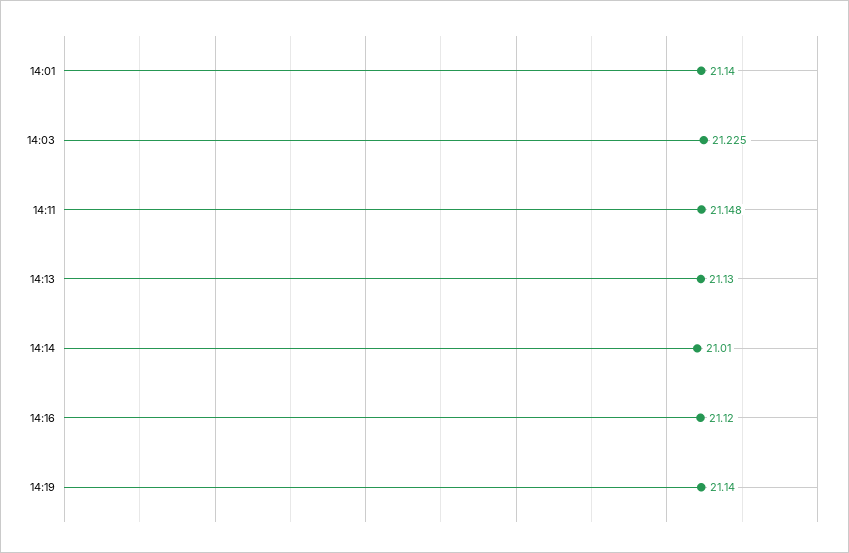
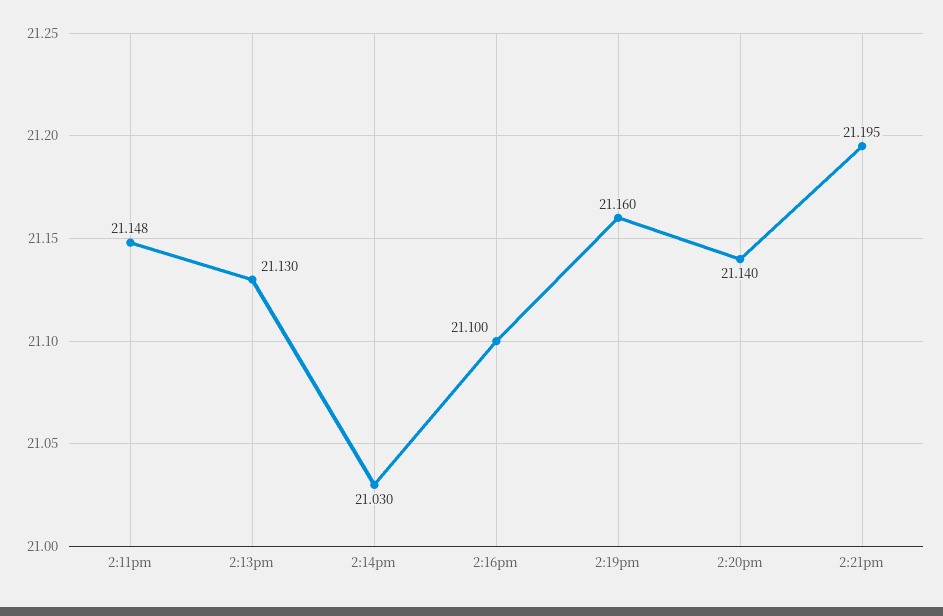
14:01: 21.14 -> none
14:03: 21.225 -> none
14:14: 21.01 -> 21.03
14:16: 21.12 -> 21.1
14:19: 21.14 -> 21.16
2:20pm: none -> 21.14
2:21pm: none -> 21.195

